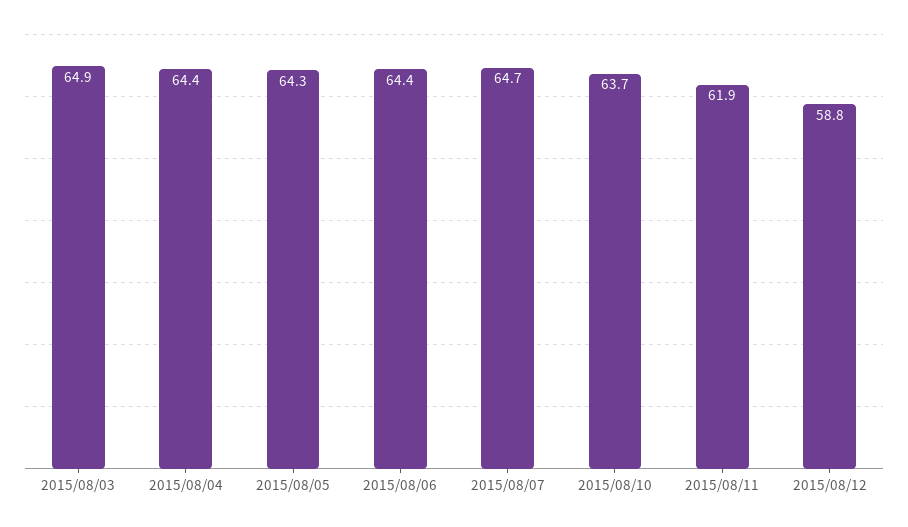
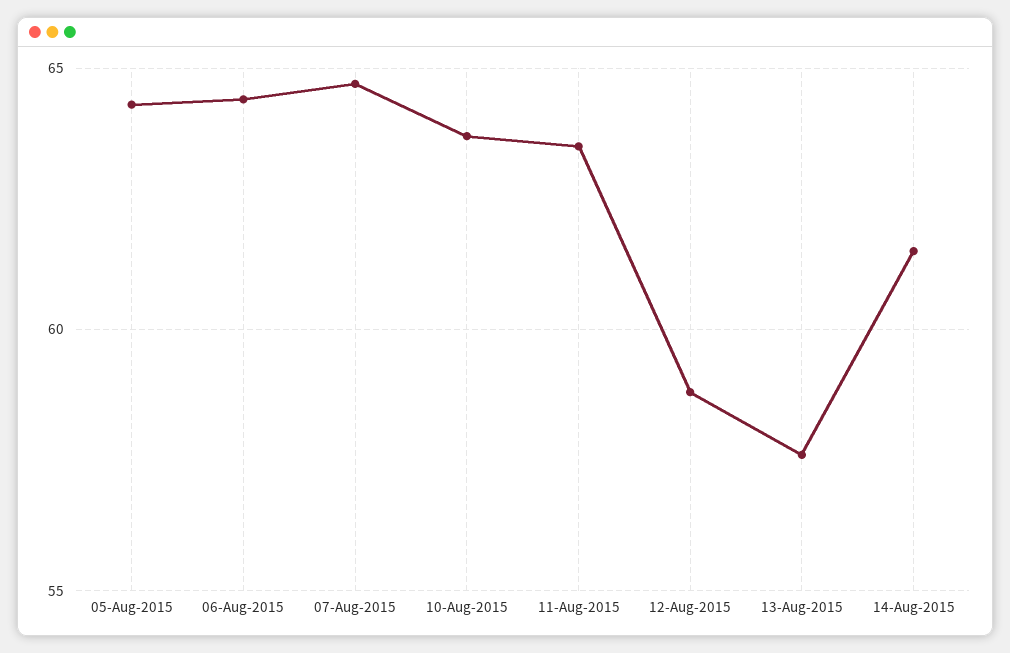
2015/08/03: 64.9 -> none
2015/08/04: 64.4 -> none
2015/08/11: 61.9 -> 63.5
13-Aug-2015: none -> 57.5
14-Aug-2015: none -> 61.5

